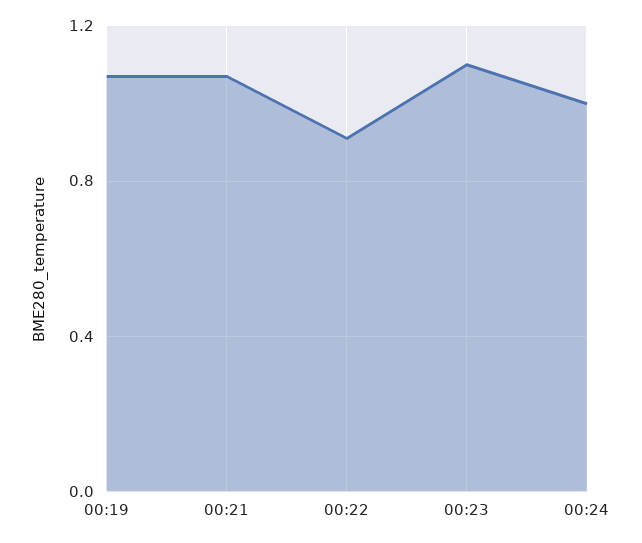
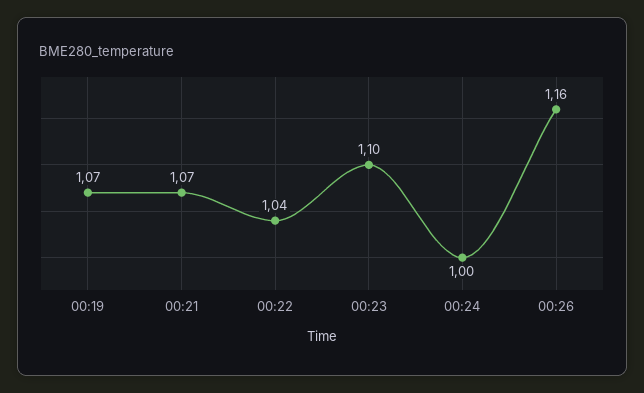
00:22: 0.9 -> 1.04
00:26: none -> 1.16

